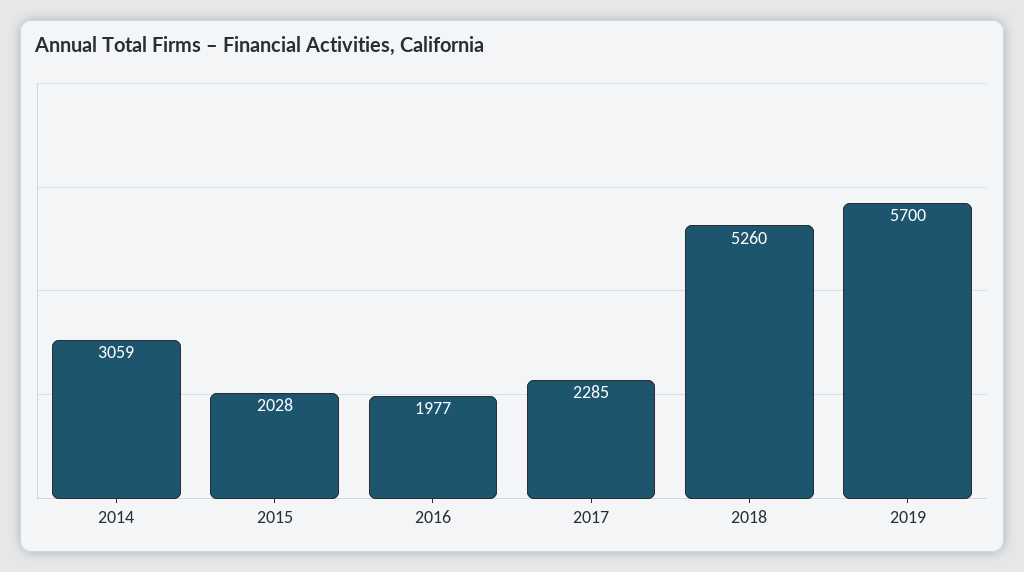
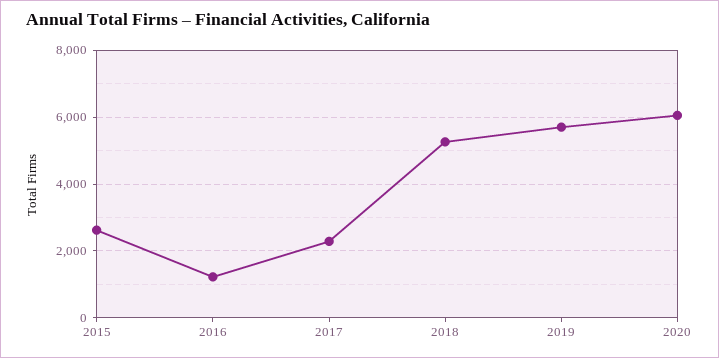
2014: 3059 -> none
2015: 2028 -> 2600
2016: 1977 -> 1200
2020: none -> 6000

